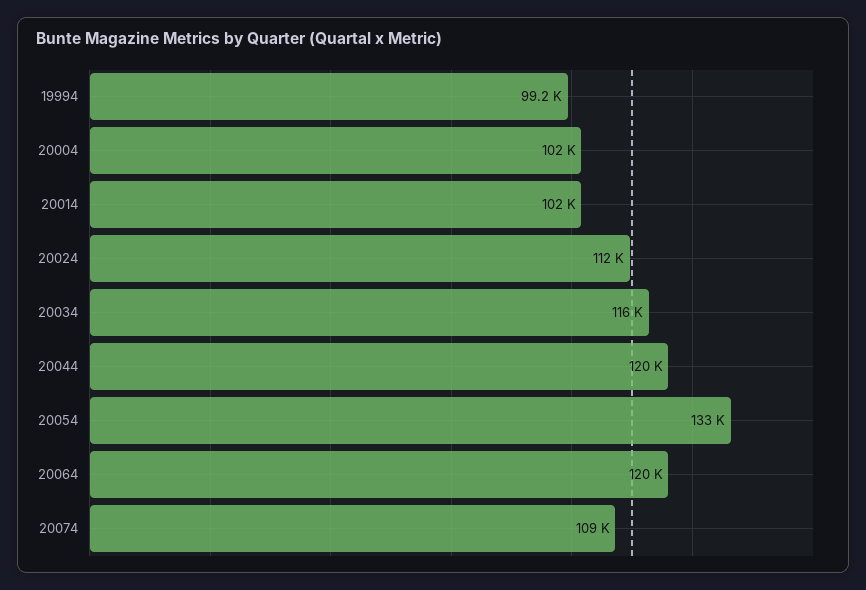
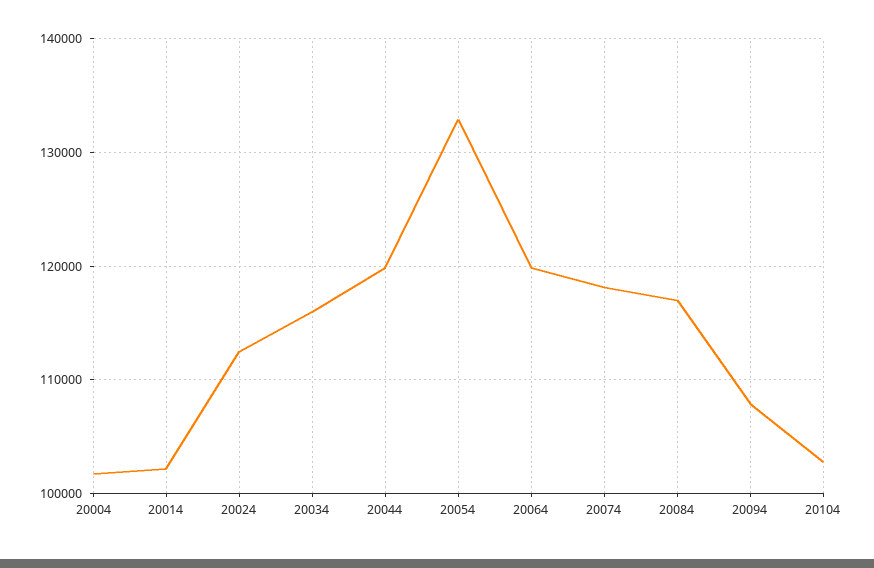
19994: 99200 -> none
20074: 109000 -> 118000
20084: none -> 117000
20094: none -> 108000
20104: none -> 103000

